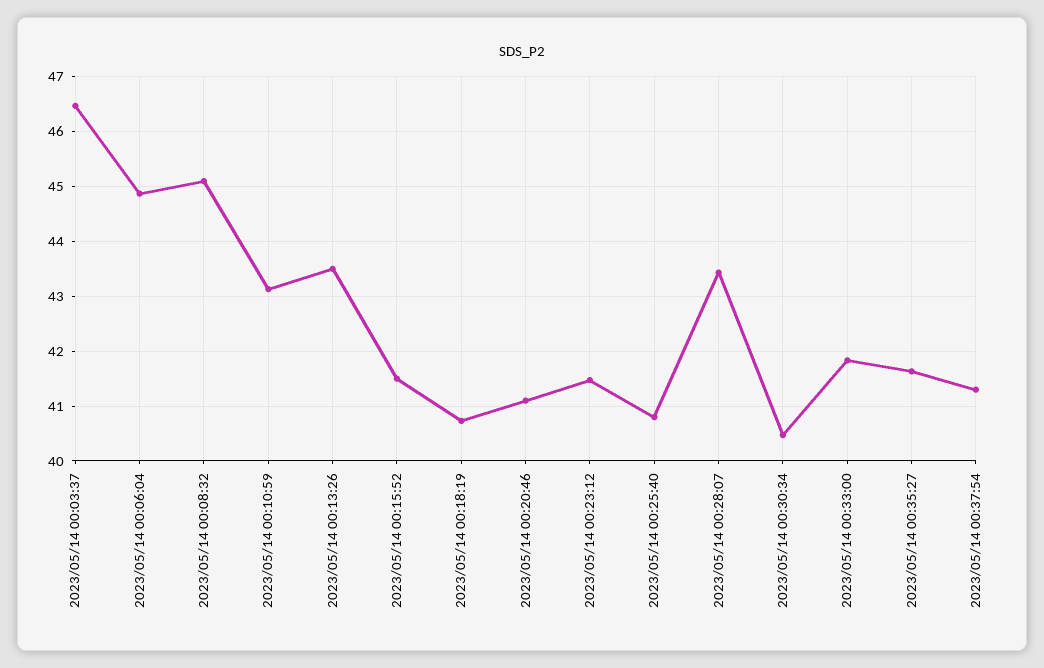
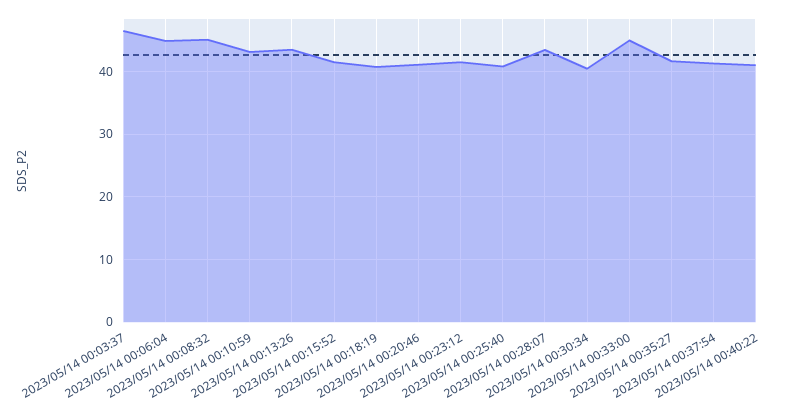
2023/05/14 00:33:00: 41.8 -> 45
2023/05/14 00:40:22: none -> 41

